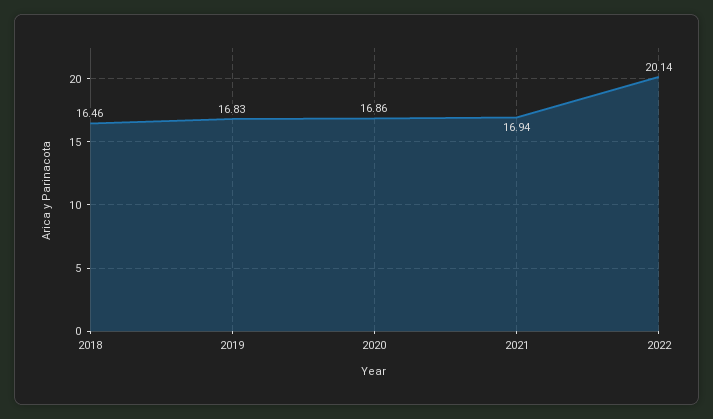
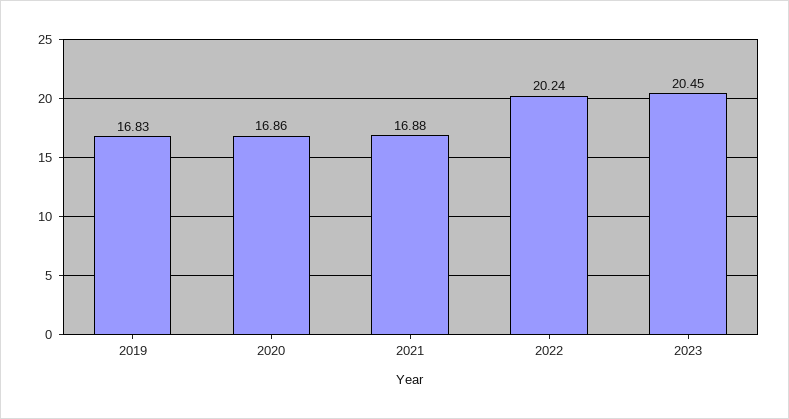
2018: 16.46 -> none
2021: 16.94 -> 16.88
2022: 20.14 -> 20.24
2023: none -> 20.45

